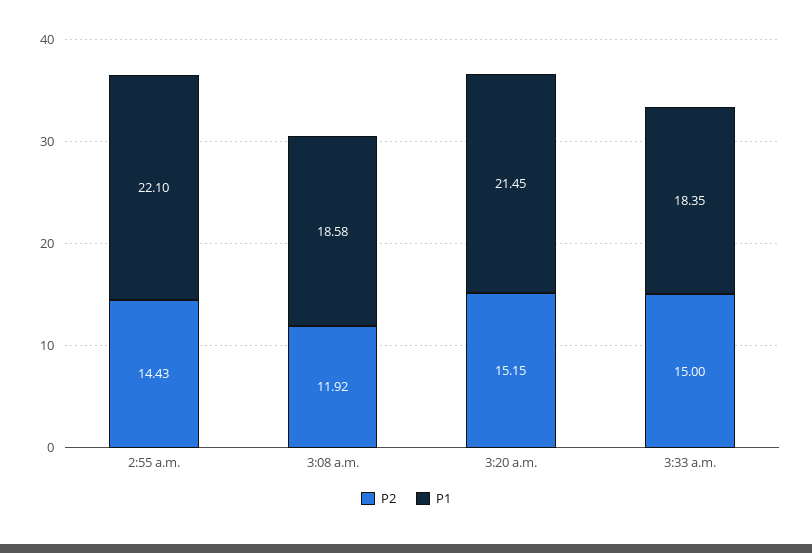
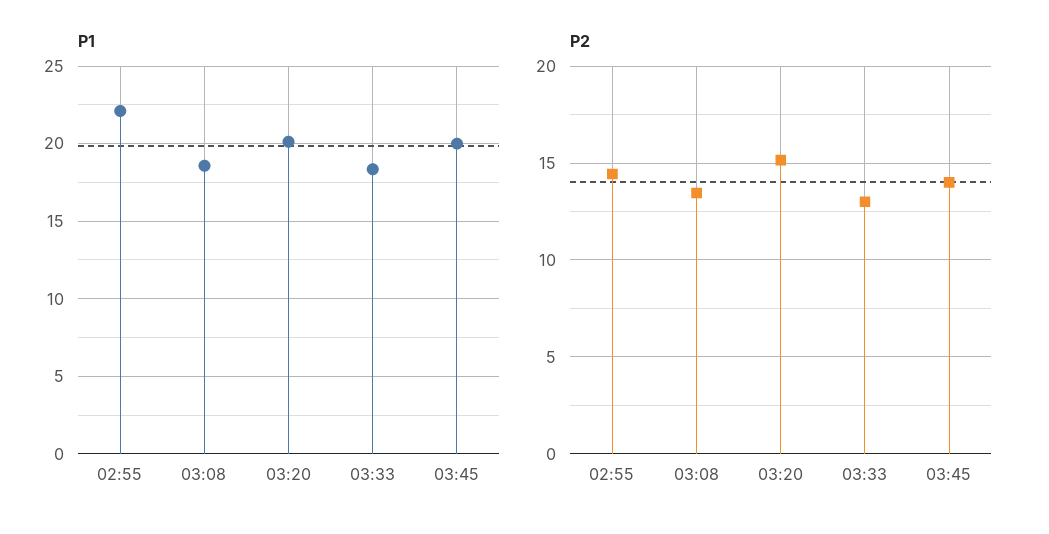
P2, 3:08 a.m.: 11.92 -> 13.5
P1, 3:20 a.m.: 21.45 -> 20
P2, 3:33 a.m.: 15 -> 13
P1, 03:45: none -> 20
P2, 03:45: none -> 14

